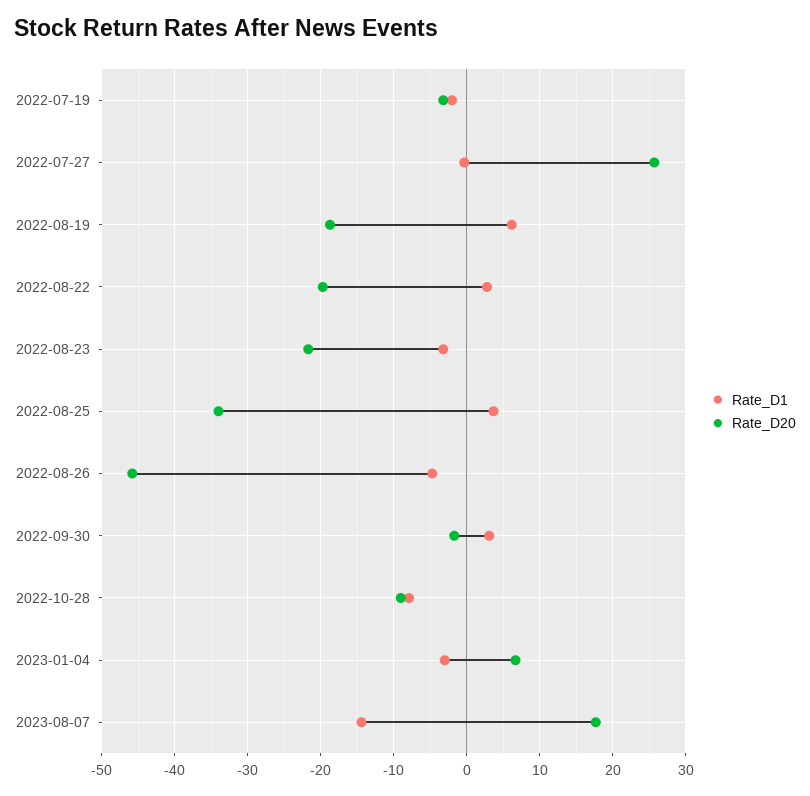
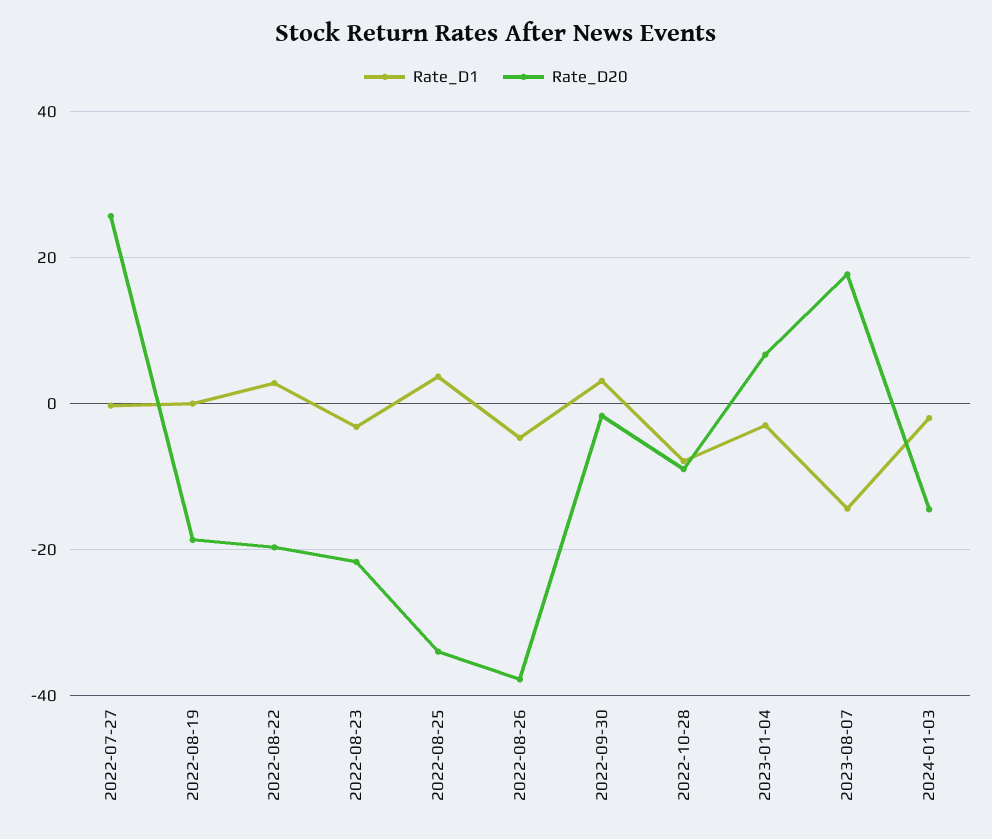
Rate_D1, 2022-07-19: -2 -> none
Rate_D20, 2022-07-19: -3 -> none
Rate_D1, 2022-08-19: 6 -> 0
Rate_D20, 2022-08-26: -46 -> -38
Rate_D1, 2024-01-03: none -> -2
Rate_D20, 2024-01-03: none -> -14

